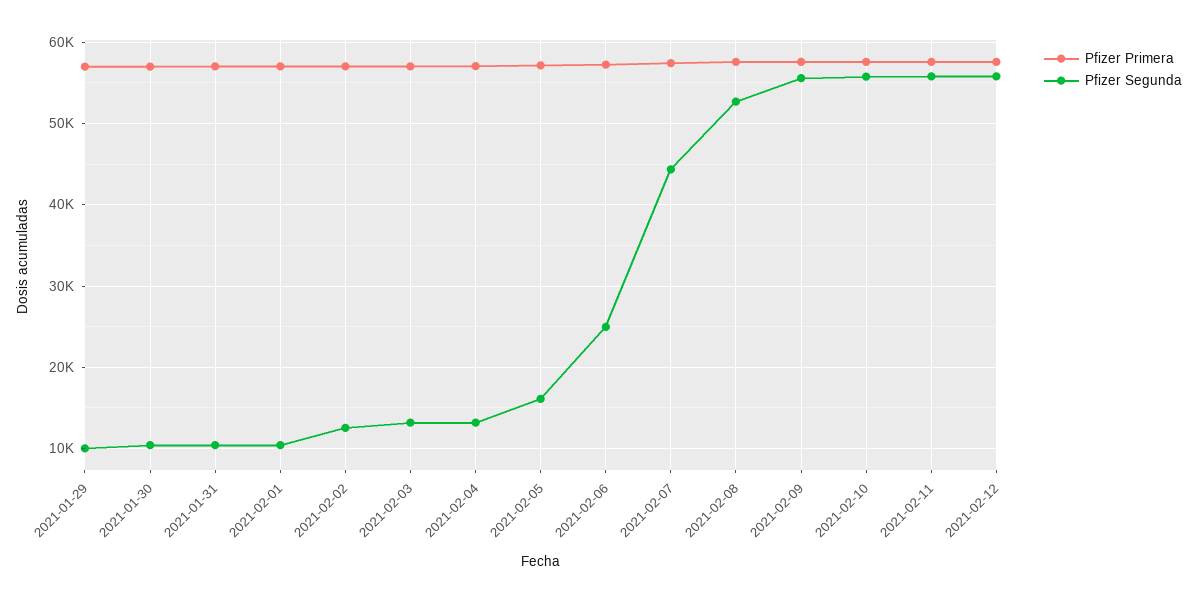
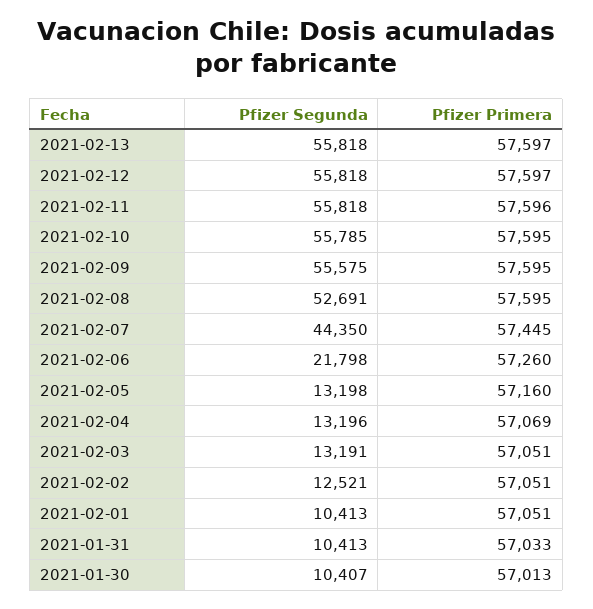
Pfizer Primera, 2021-01-29: 57000 -> none
Pfizer Segunda, 2021-01-29: 10000 -> none
Pfizer Segunda, 2021-02-05: 16000 -> 13198
Pfizer Segunda, 2021-02-06: 25000 -> 21798
Pfizer Segunda, 2021-02-13: none -> 55818
Pfizer Primera, 2021-02-13: none -> 57597

